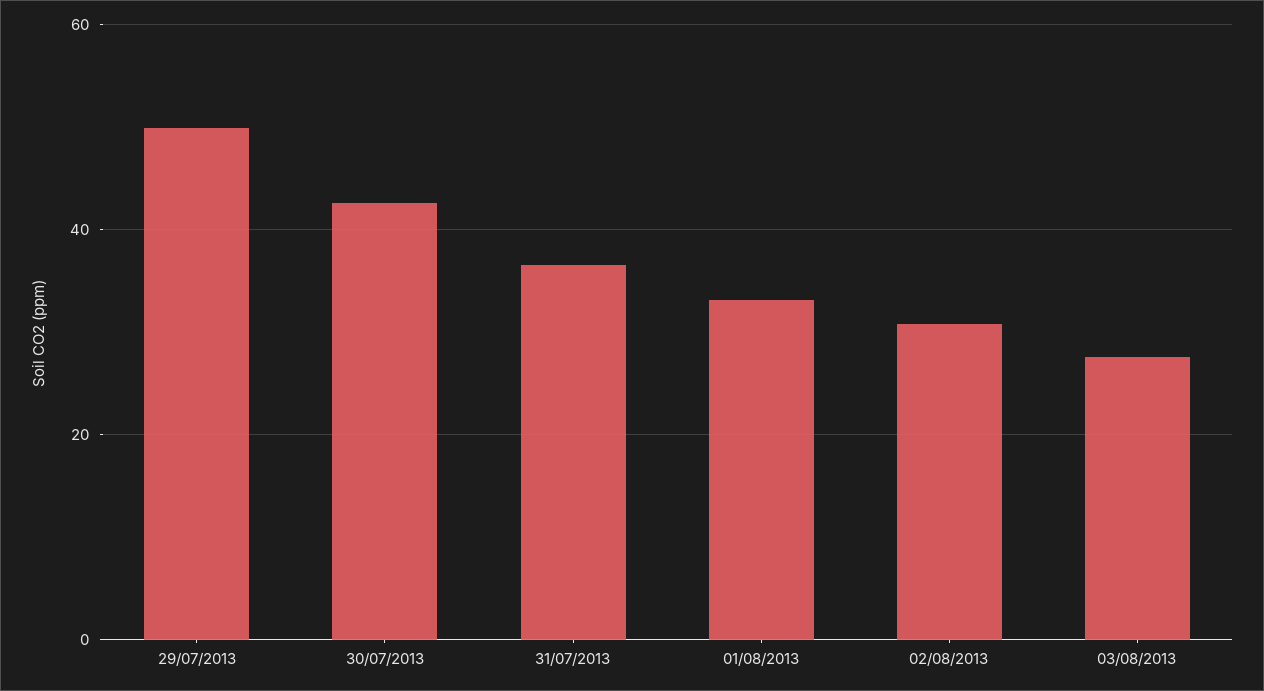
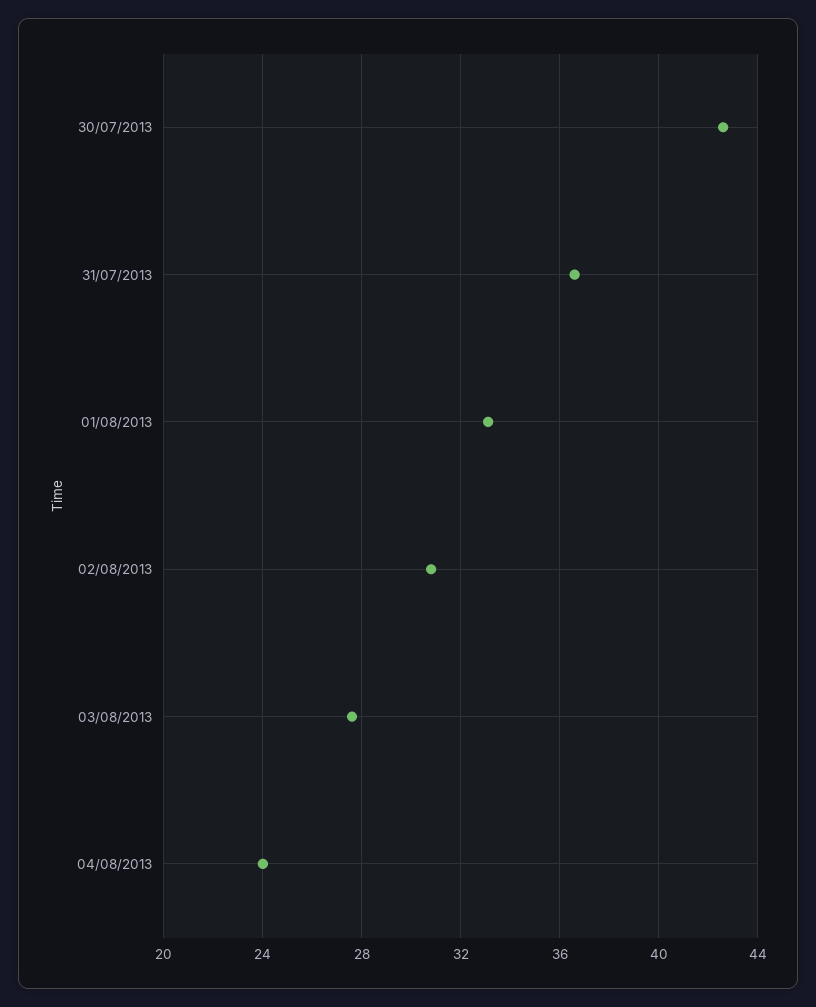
29/07/2013: 50 -> none
04/08/2013: none -> 24

